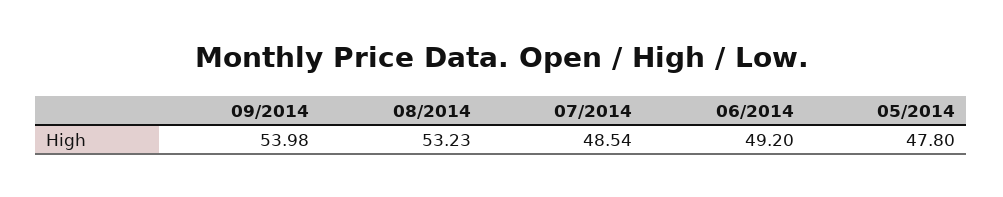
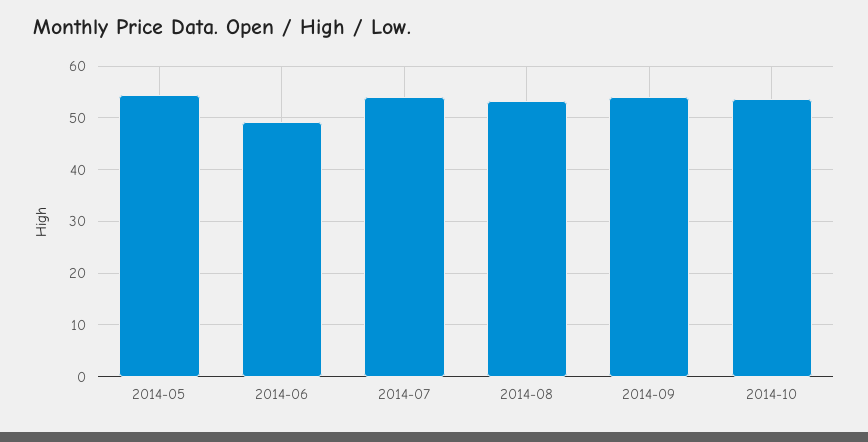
07/2014: 48.54 -> 54
05/2014: 47.8 -> 54
2014-10: none -> 54

